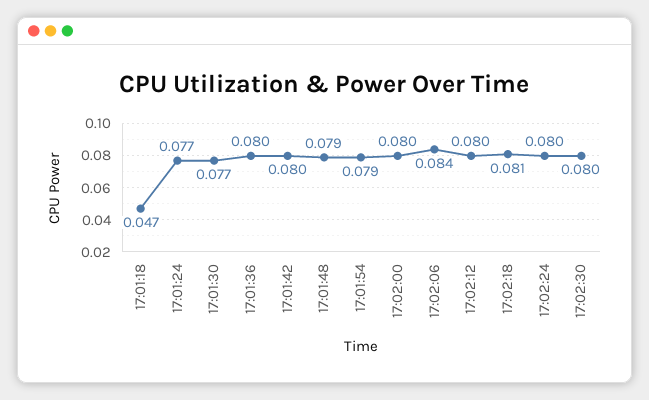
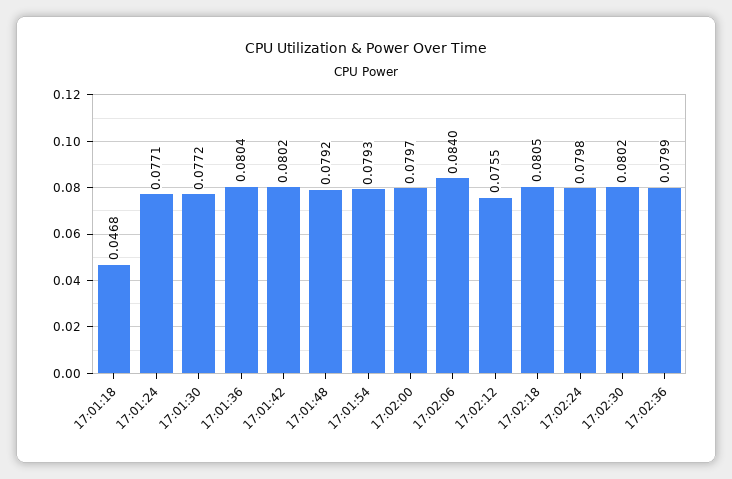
17:02:12: 0.08 -> 0.0755
17:02:36: none -> 0.0799

